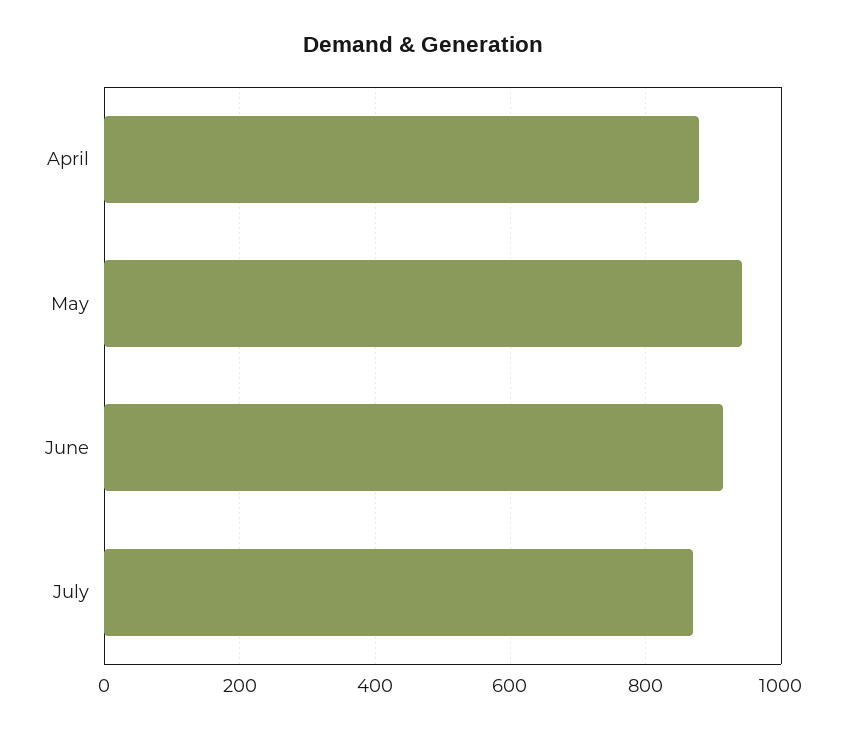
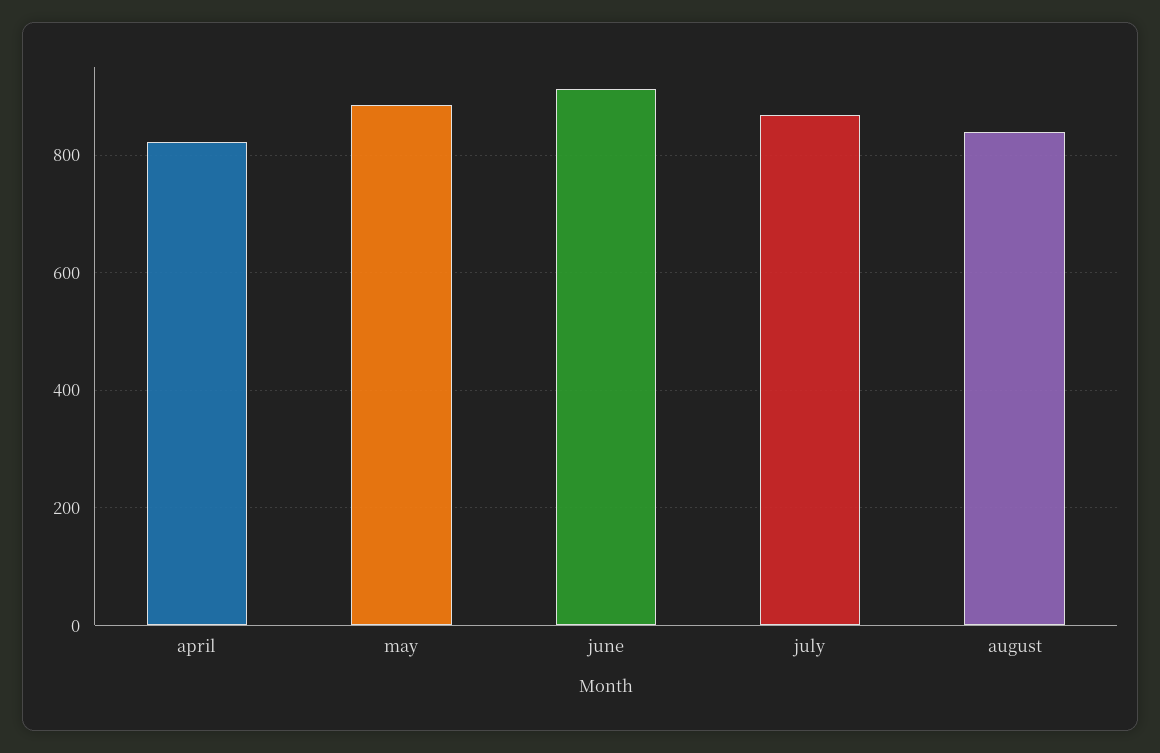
April: 880 -> 820
May: 940 -> 880
august: none -> 840

